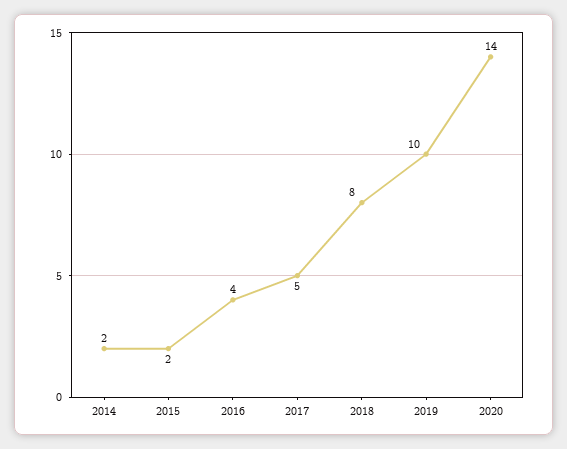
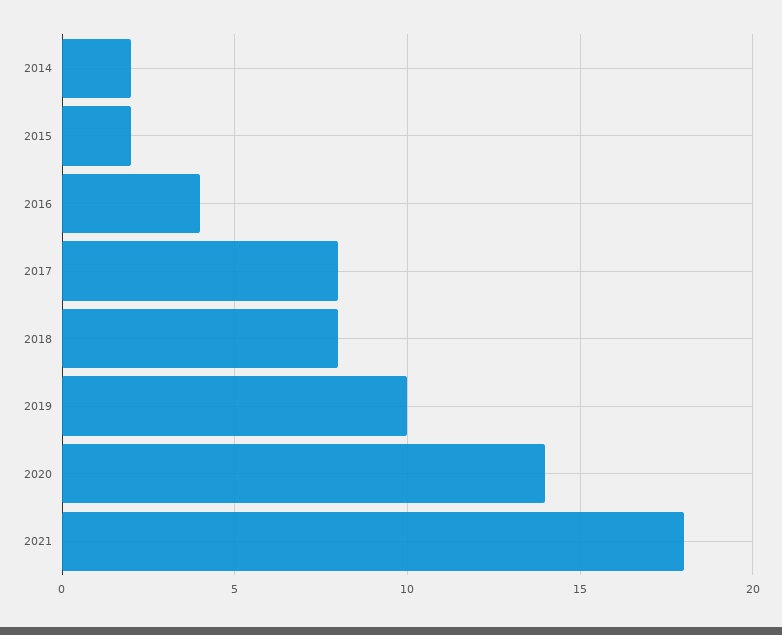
2017: 5 -> 8
2021: none -> 18

